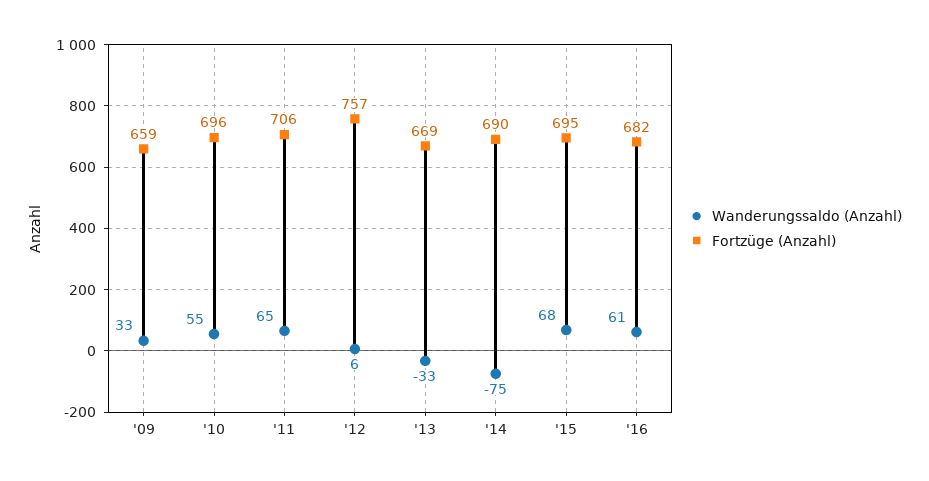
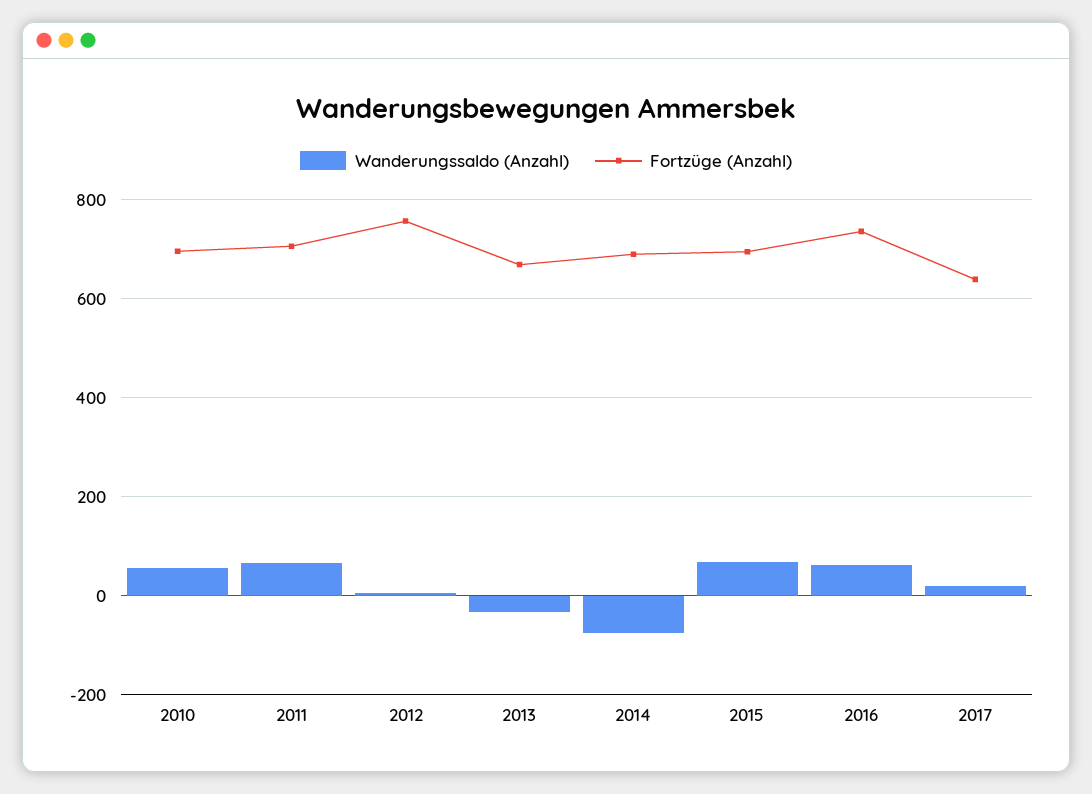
Wanderungssaldo (Anzahl), '09: 33 -> none
Fortzüge (Anzahl), '09: 659 -> none
Fortzüge (Anzahl), '16: 682 -> 740
Wanderungssaldo (Anzahl), 2017: none -> 20
Fortzüge (Anzahl), 2017: none -> 640

